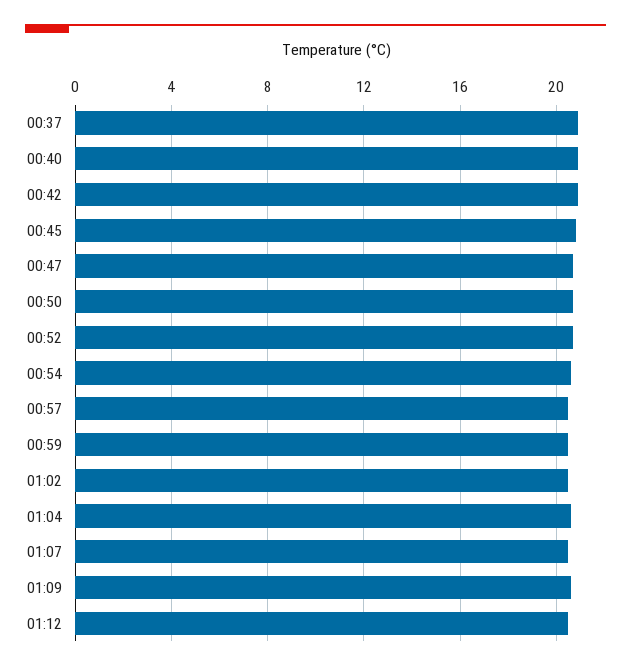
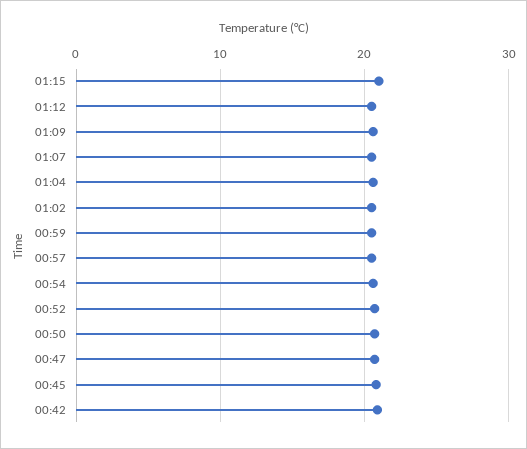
00:37: 21 -> none
00:40: 21 -> none
01:15: none -> 21

